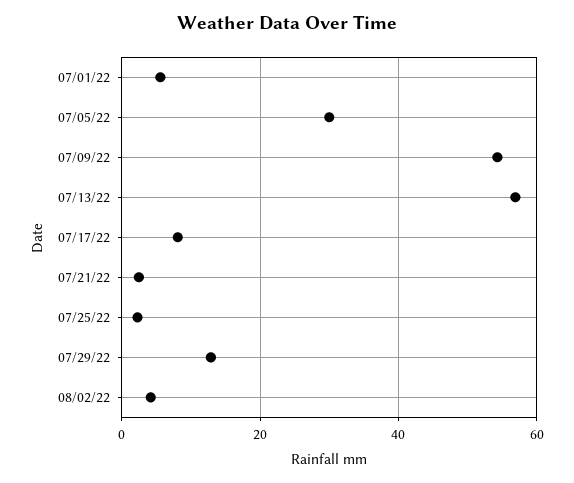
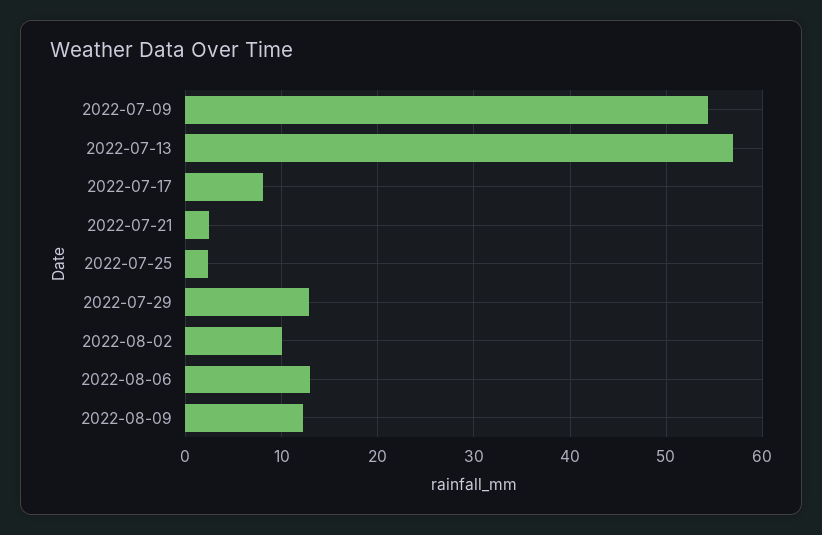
07/01/22: 6 -> none
07/05/22: 30 -> none
08/02/22: 4 -> 10
2022-08-06: none -> 13
2022-08-09: none -> 12

